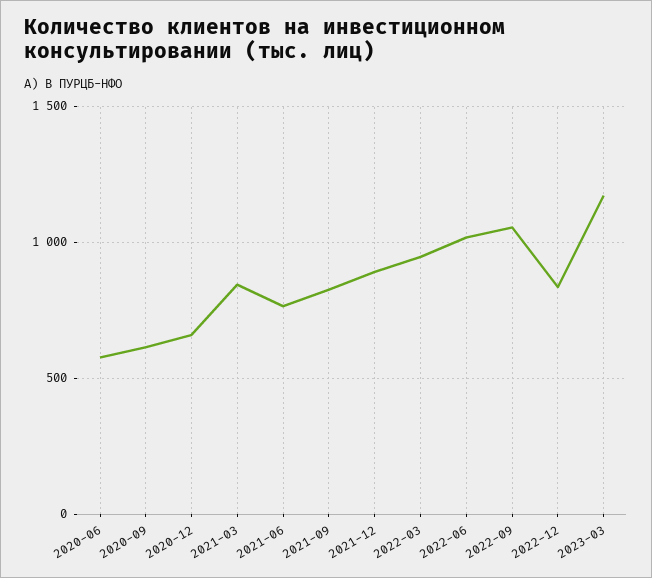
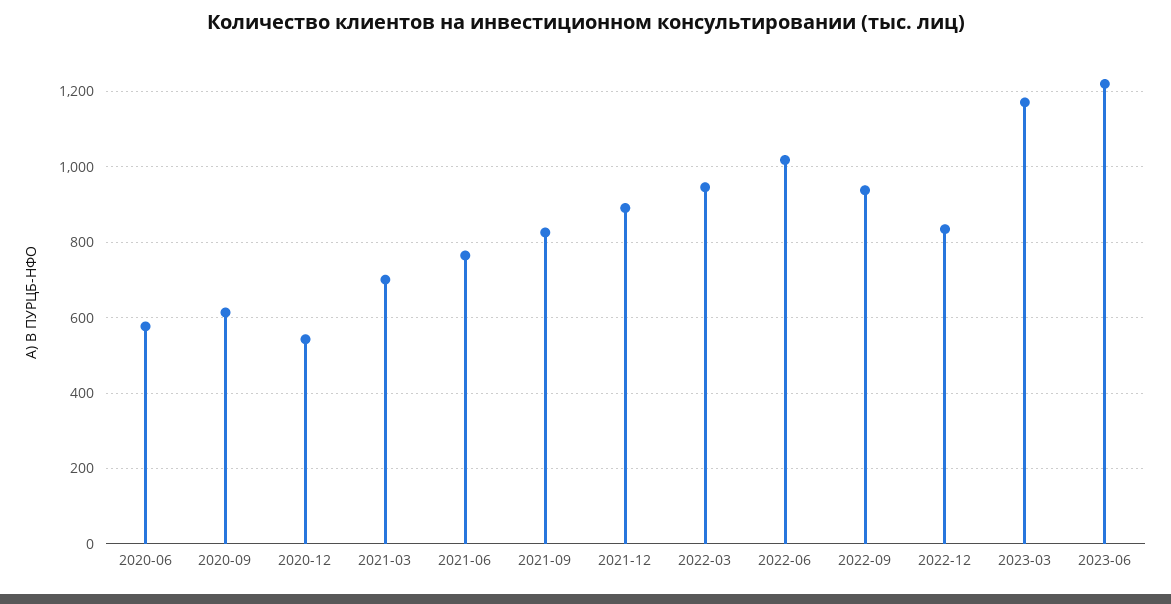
2020-12: 650 -> 540
2021-03: 850 -> 700
2022-09: 1050 -> 940
2023-06: none -> 1220

